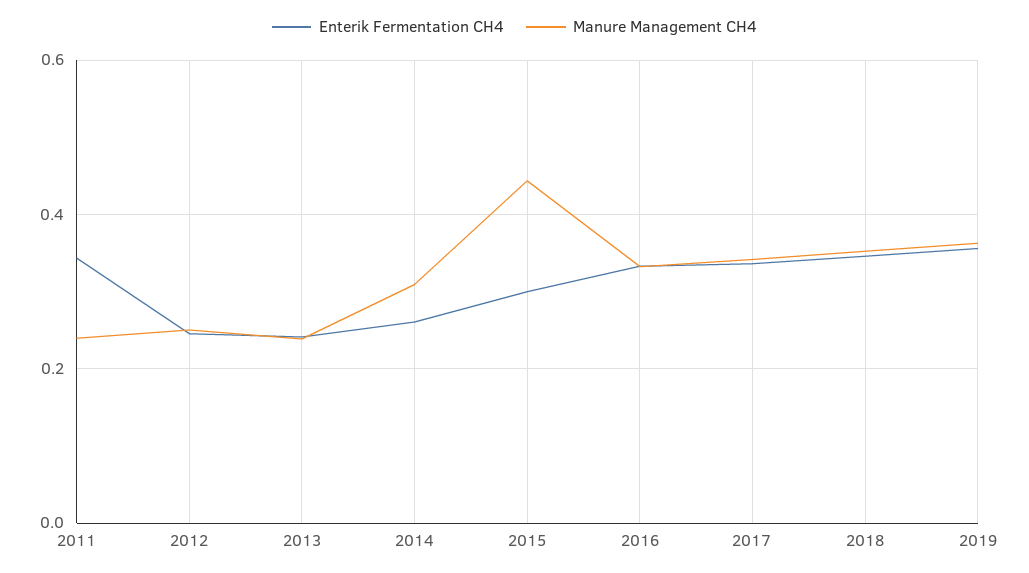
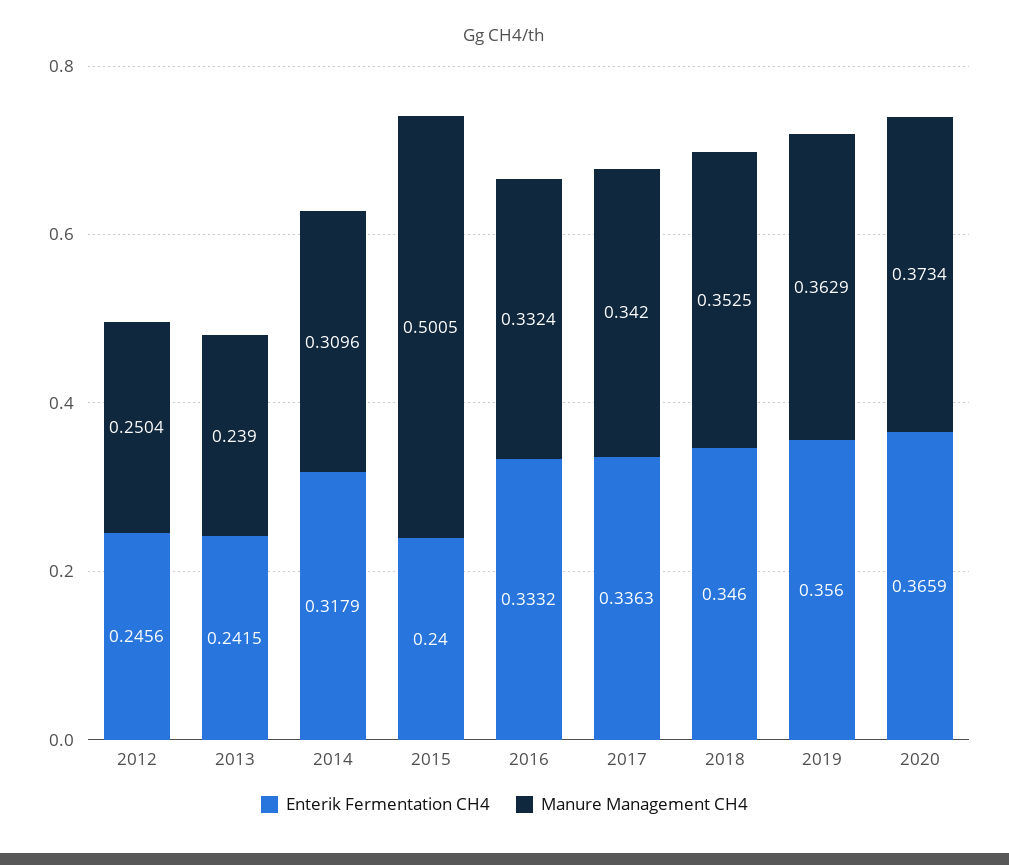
Enterik Fermentation CH4, 2011: 0.34 -> none
Manure Management CH4, 2011: 0.24 -> none
Enterik Fermentation CH4, 2014: 0.26 -> 0.3179
Enterik Fermentation CH4, 2015: 0.3 -> 0.24
Manure Management CH4, 2015: 0.44 -> 0.5005
Enterik Fermentation CH4, 2020: none -> 0.3659
Manure Management CH4, 2020: none -> 0.3734

